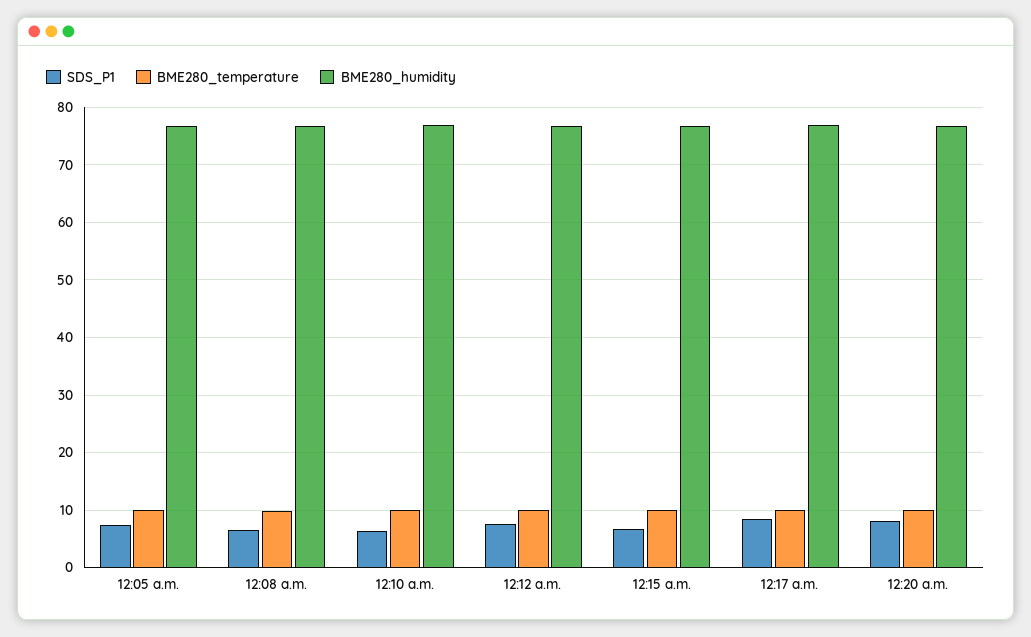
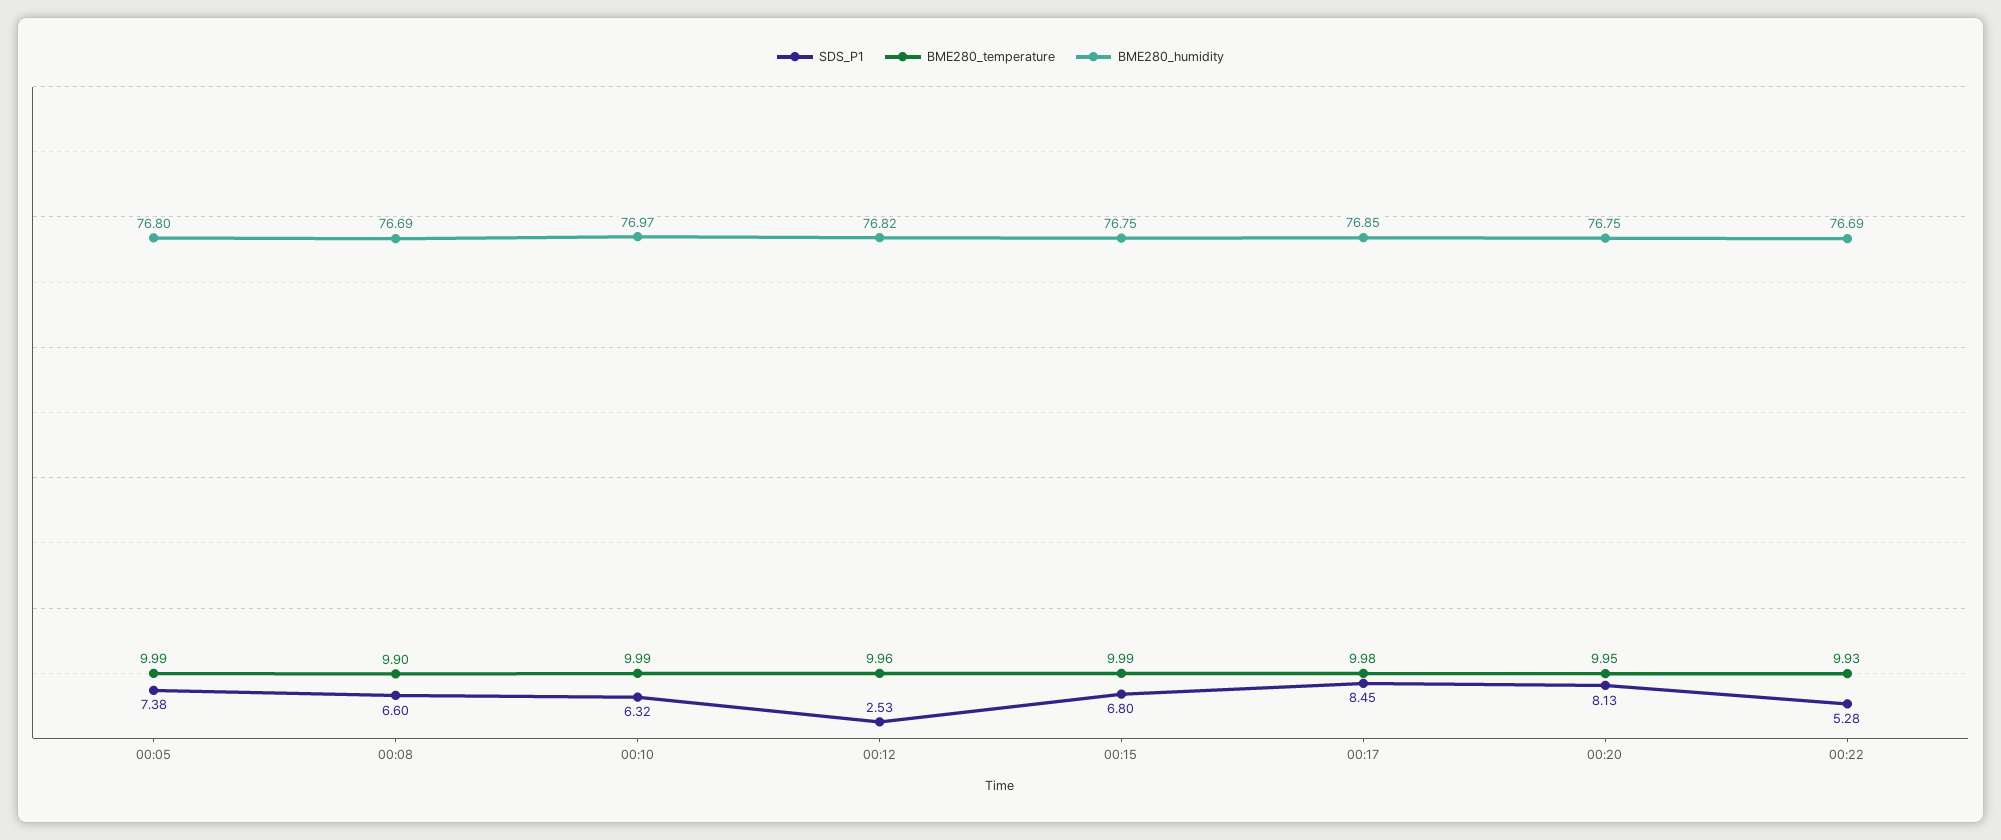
SDS_P1, 12:12 a.m.: 8 -> 2.53
SDS_P1, 00:22: none -> 5.28
BME280_temperature, 00:22: none -> 9.93
BME280_humidity, 00:22: none -> 76.69

